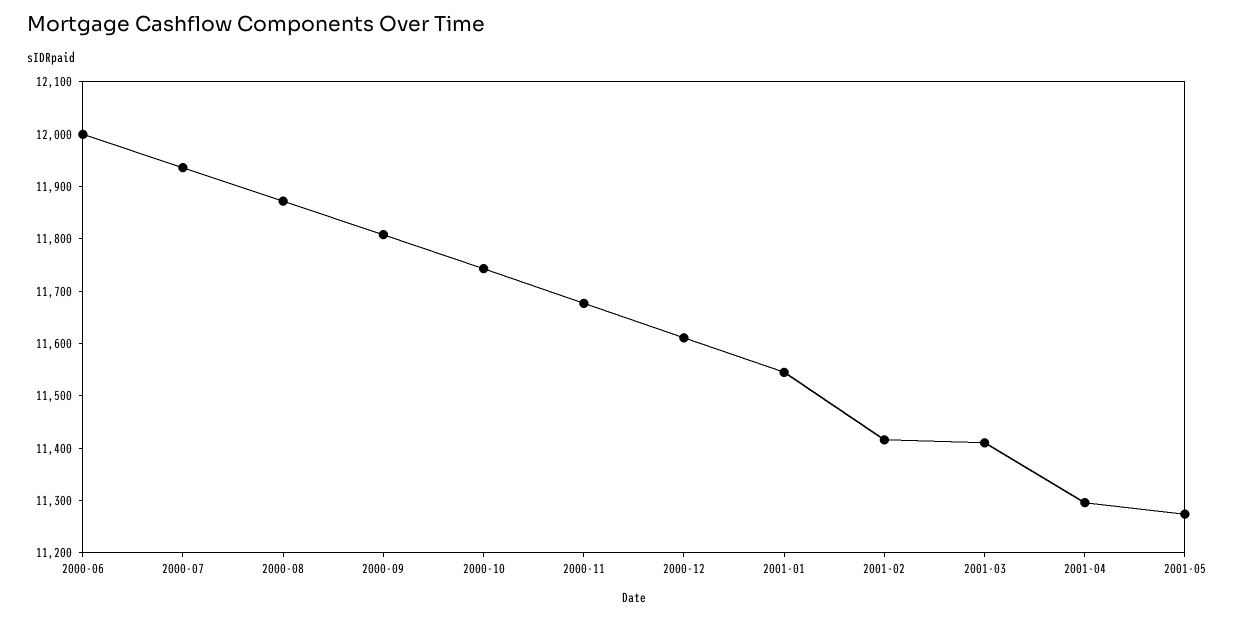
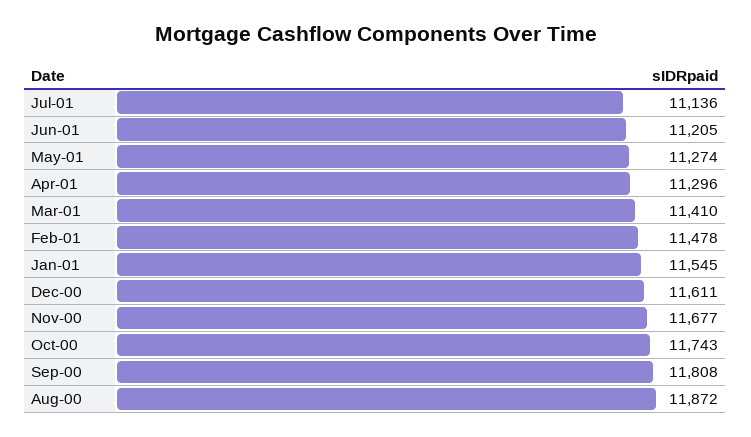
2000-06: 12000 -> none
2000-07: 11940 -> none
2001-02: 11420 -> 11478
Jul-01: none -> 11136
Jun-01: none -> 11205

